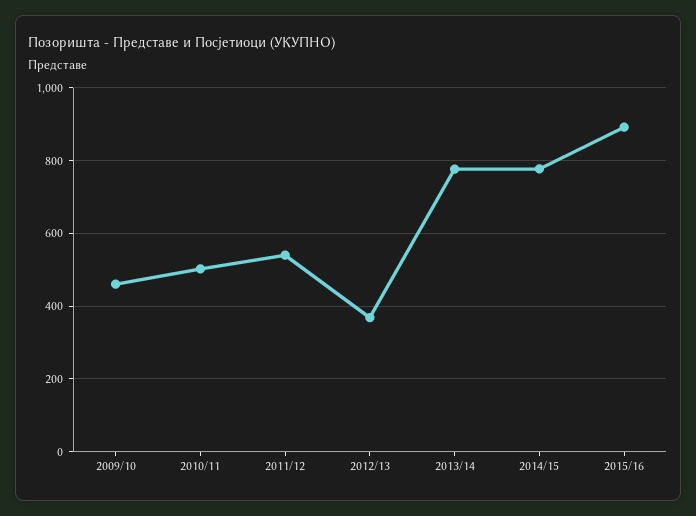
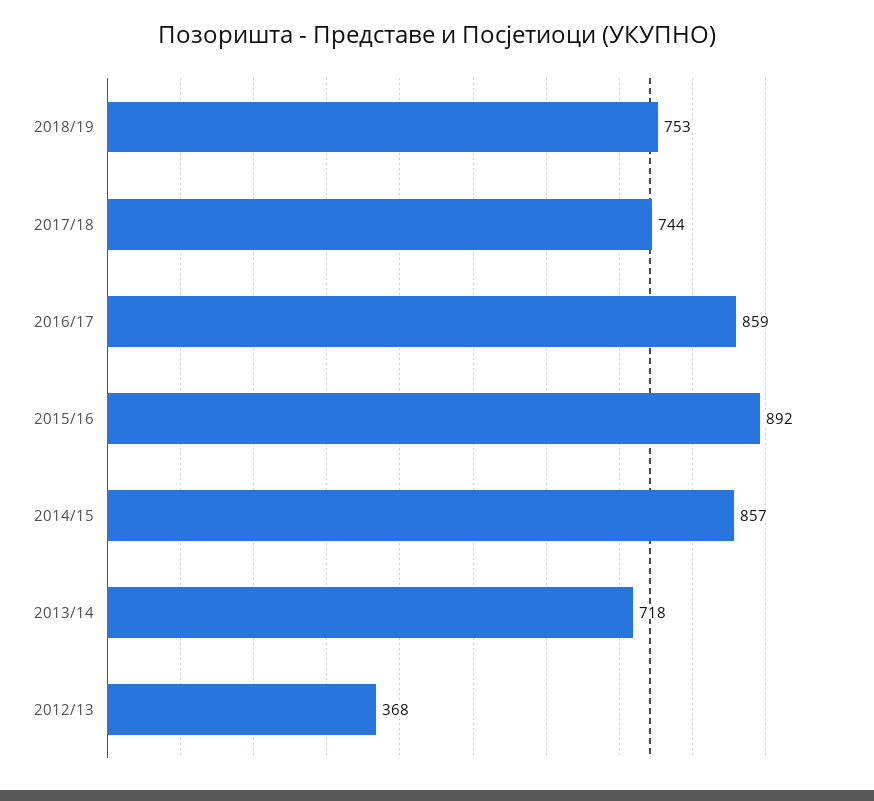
2009/10: 460 -> none
2010/11: 500 -> none
2011/12: 540 -> none
2013/14: 780 -> 718
2014/15: 780 -> 857
2018/19: none -> 753
2017/18: none -> 744
2016/17: none -> 859

